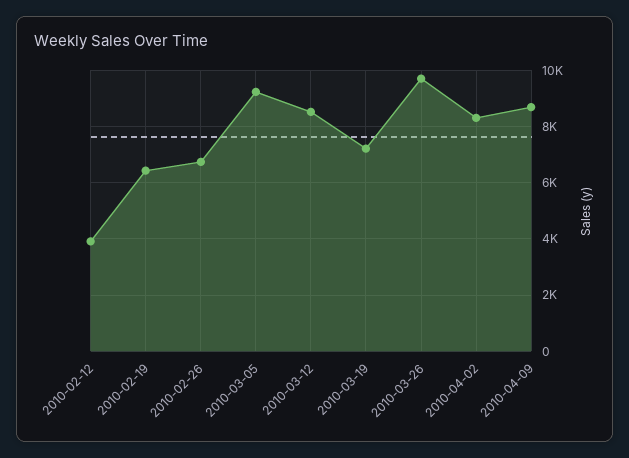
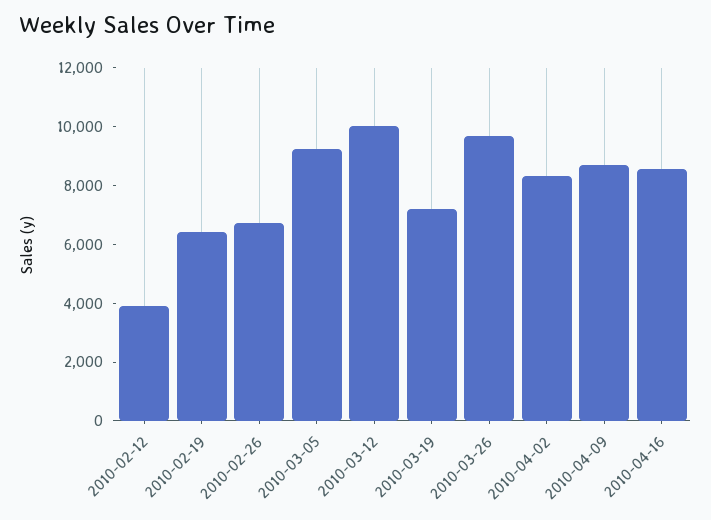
2010-03-12: 8500 -> 10000
2010-04-16: none -> 8500

